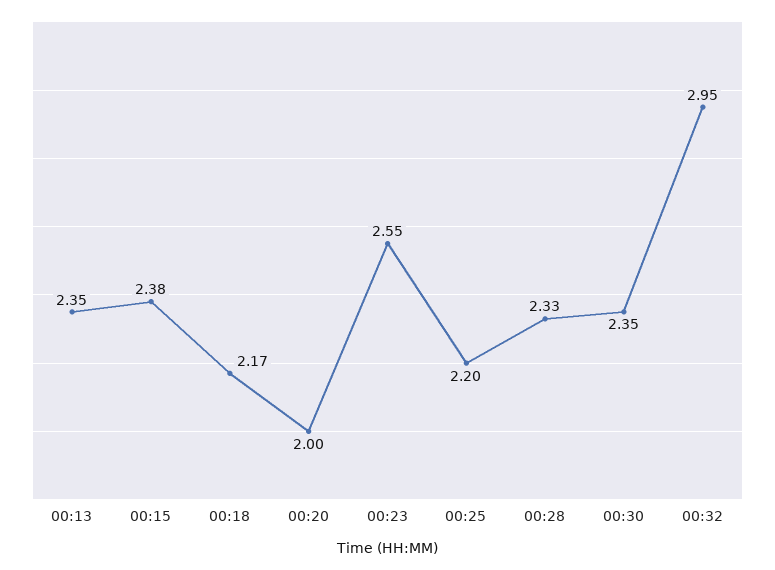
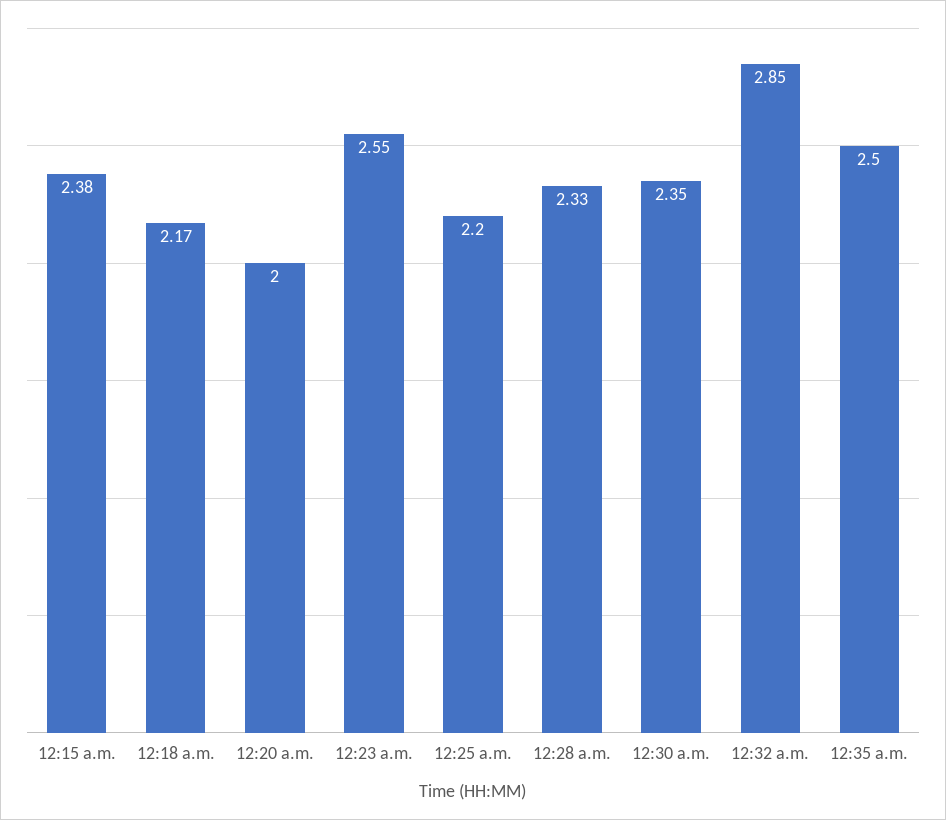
00:13: 2.35 -> none
00:32: 2.95 -> 2.85
12:35 a.m.: none -> 2.5

